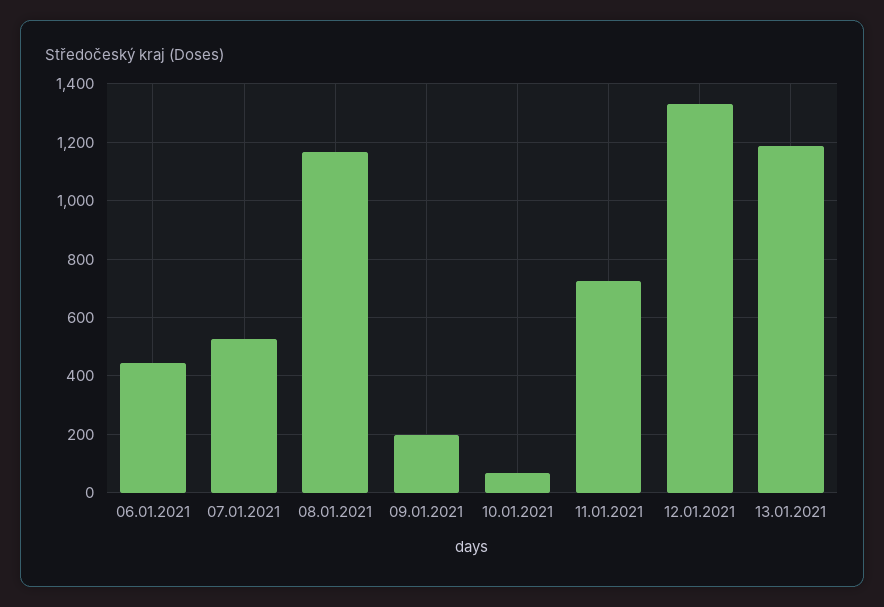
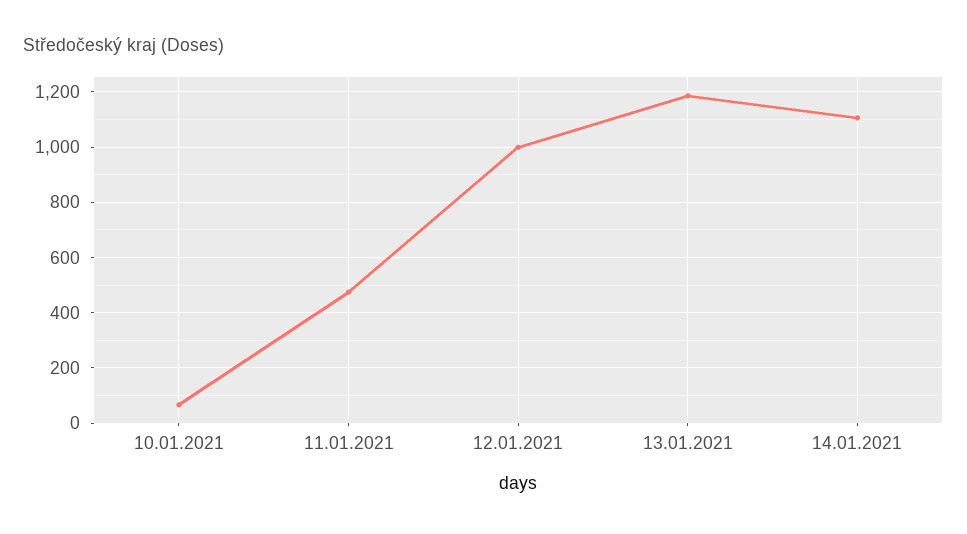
06.01.2021: 450 -> none
07.01.2021: 525 -> none
08.01.2021: 1175 -> none
09.01.2021: 200 -> none
11.01.2021: 725 -> 475
12.01.2021: 1325 -> 1000
14.01.2021: none -> 1100

